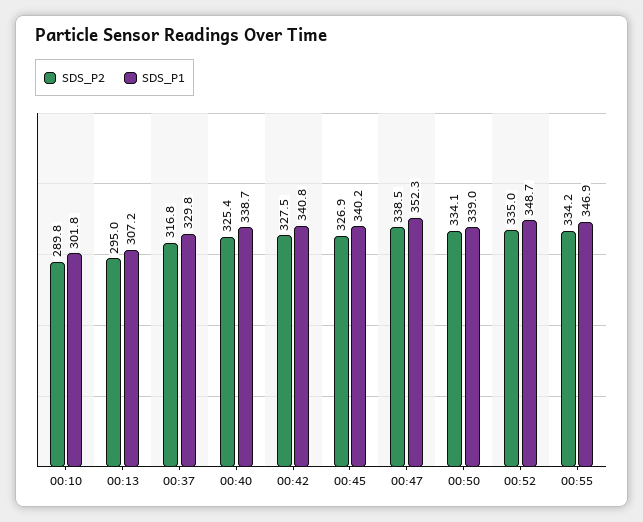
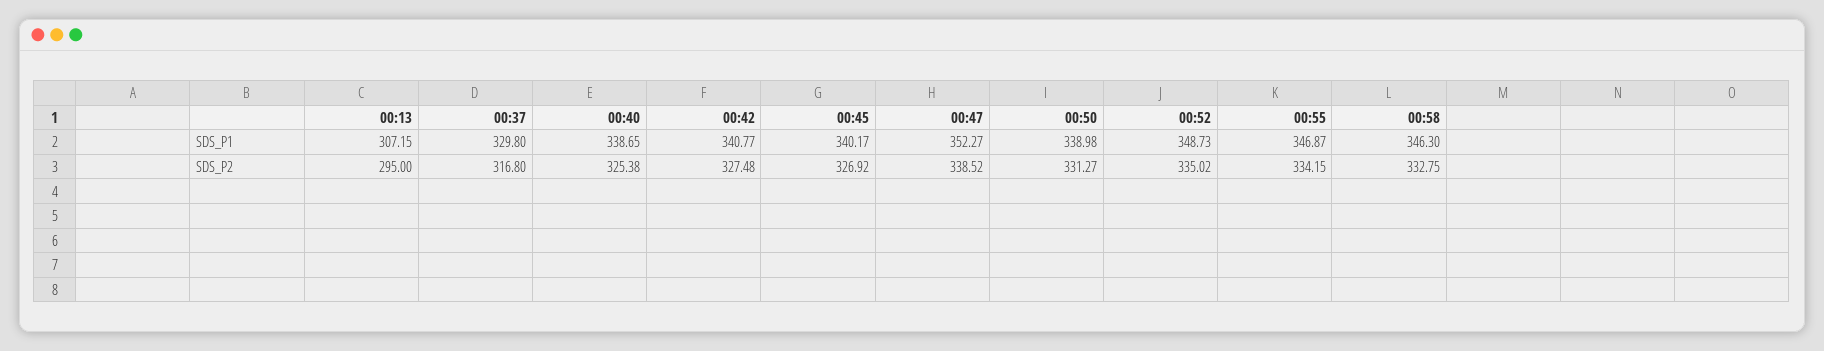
SDS_P2, 00:10: 289.8 -> none
SDS_P1, 00:10: 301.8 -> none
SDS_P2, 00:50: 334.1 -> 331.27
SDS_P1, 00:58: none -> 346.3
SDS_P2, 00:58: none -> 332.75

